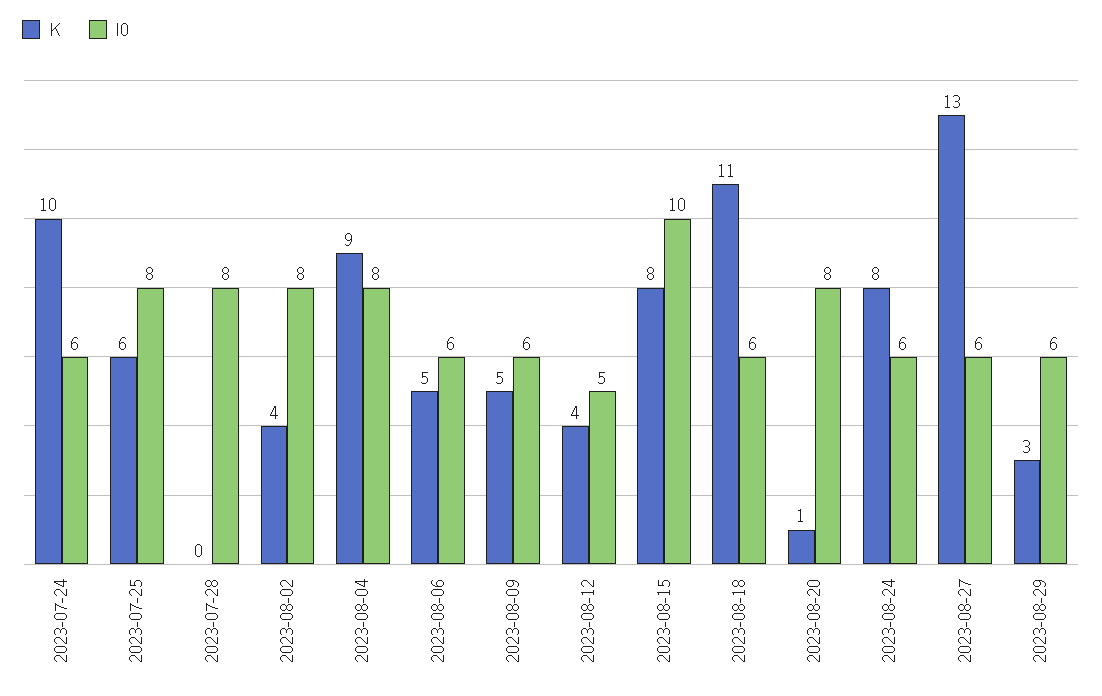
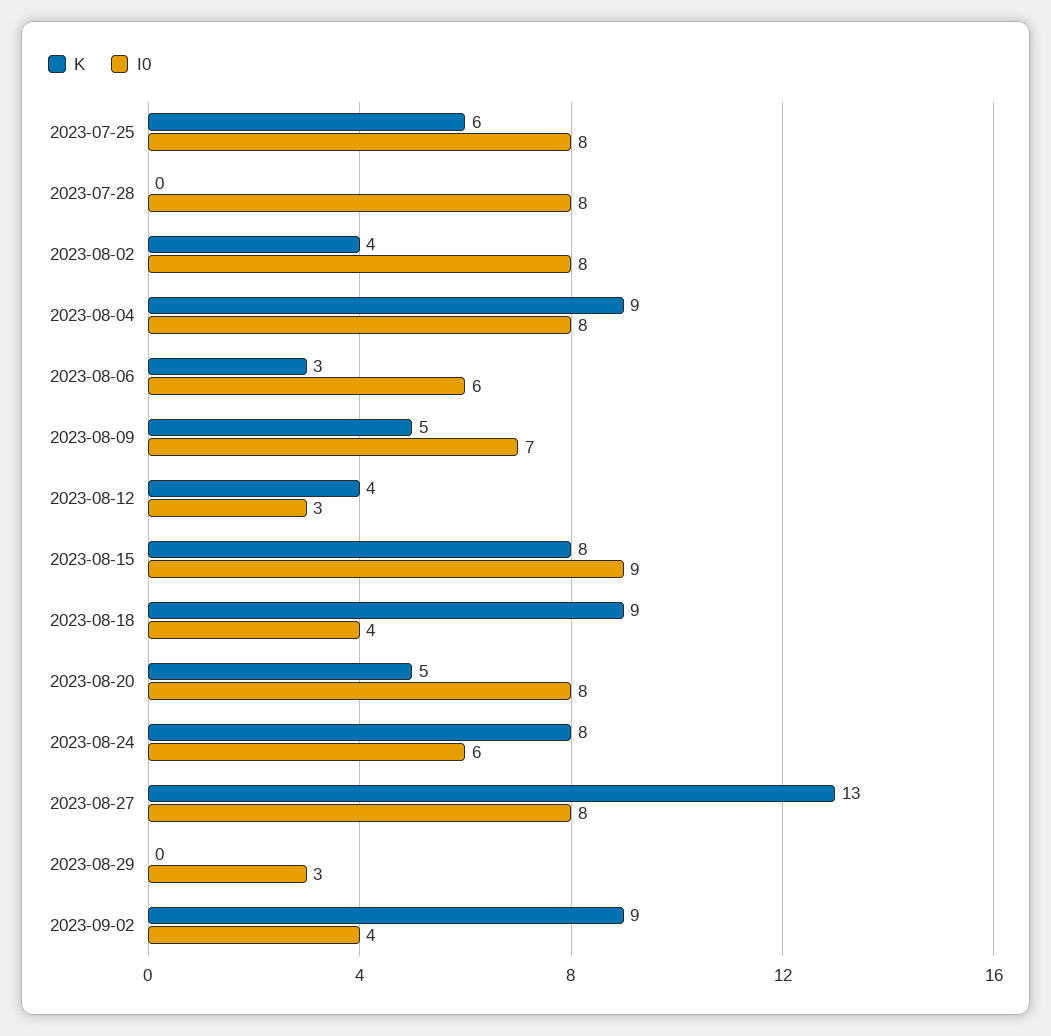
K, 2023-07-24: 10 -> none
I0, 2023-07-24: 6 -> none
K, 2023-08-06: 5 -> 3
I0, 2023-08-09: 6 -> 7
I0, 2023-08-12: 5 -> 3
I0, 2023-08-15: 10 -> 9
K, 2023-08-18: 11 -> 9
I0, 2023-08-18: 6 -> 4
K, 2023-08-20: 1 -> 5
I0, 2023-08-27: 6 -> 8
K, 2023-08-29: 3 -> 0
I0, 2023-08-29: 6 -> 3
K, 2023-09-02: none -> 9
I0, 2023-09-02: none -> 4

